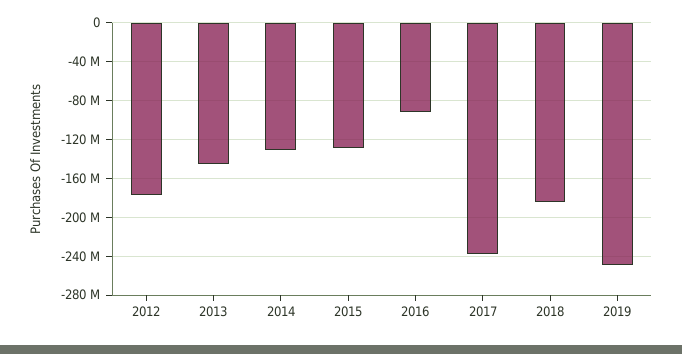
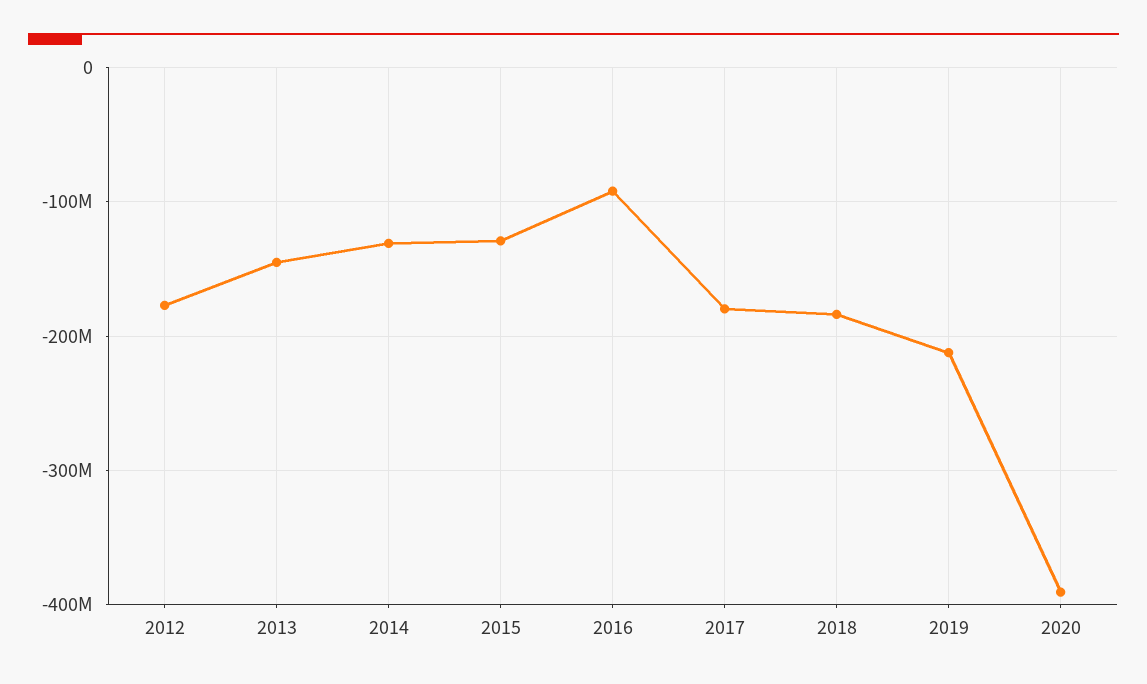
2017: -240000000 -> -180000000
2019: -250000000 -> -210000000
2020: none -> -390000000

